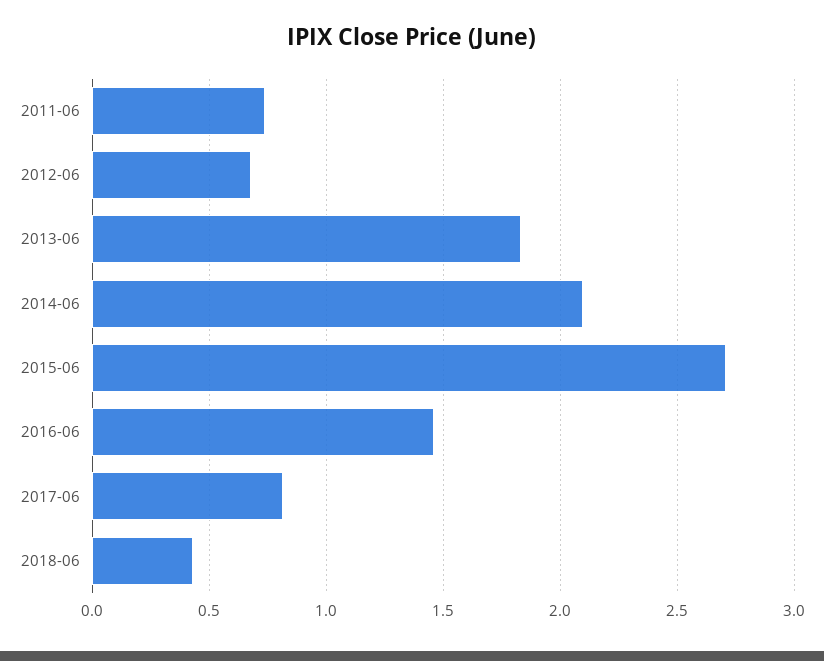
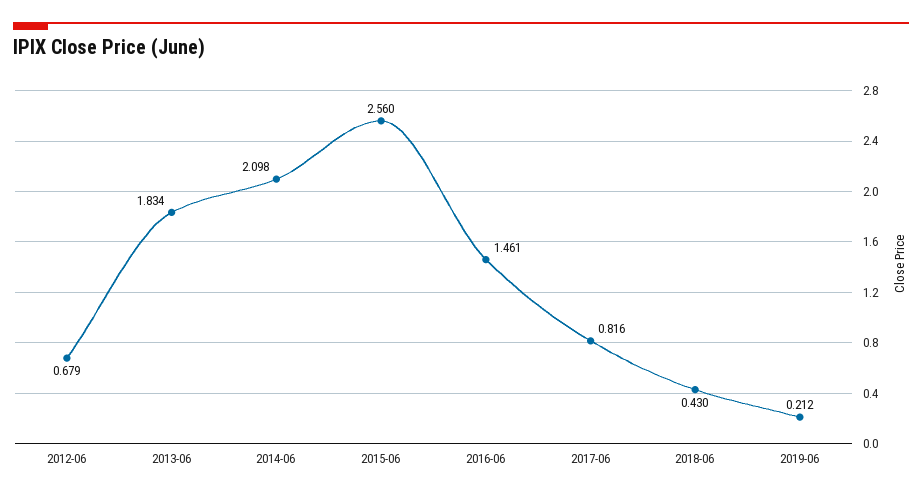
2011-06: 0.75 -> none
2015-06: 2.7 -> 2.56
2019-06: none -> 0.212

